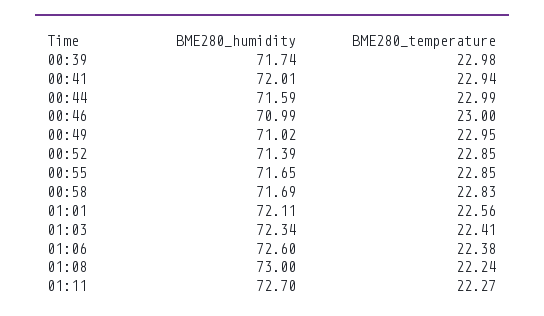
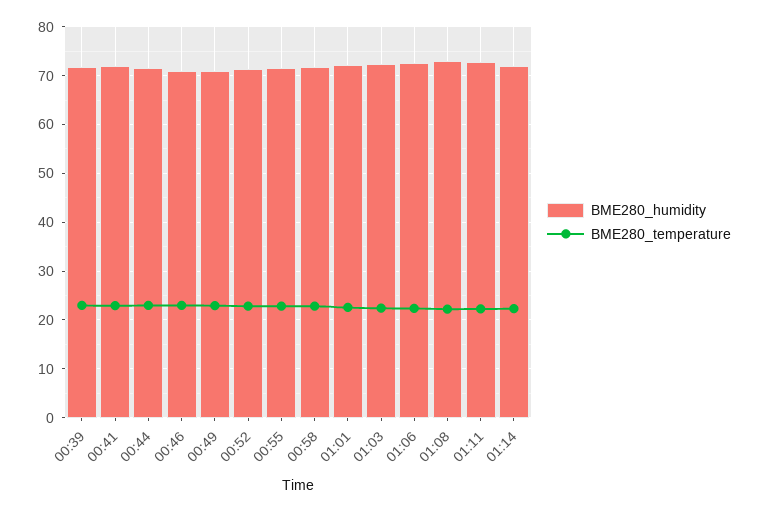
BME280_humidity, 01:14: none -> 72
BME280_temperature, 01:14: none -> 22

